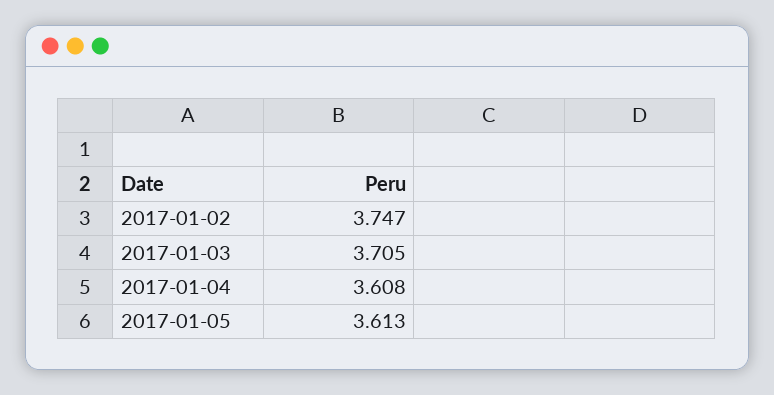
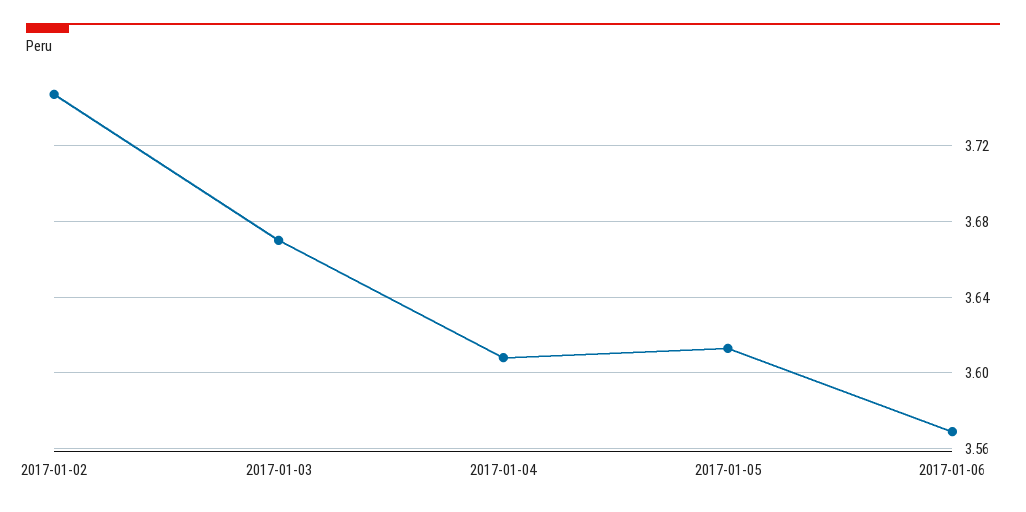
2017-01-03: 3.705 -> 3.67
2017-01-06: none -> 3.57

